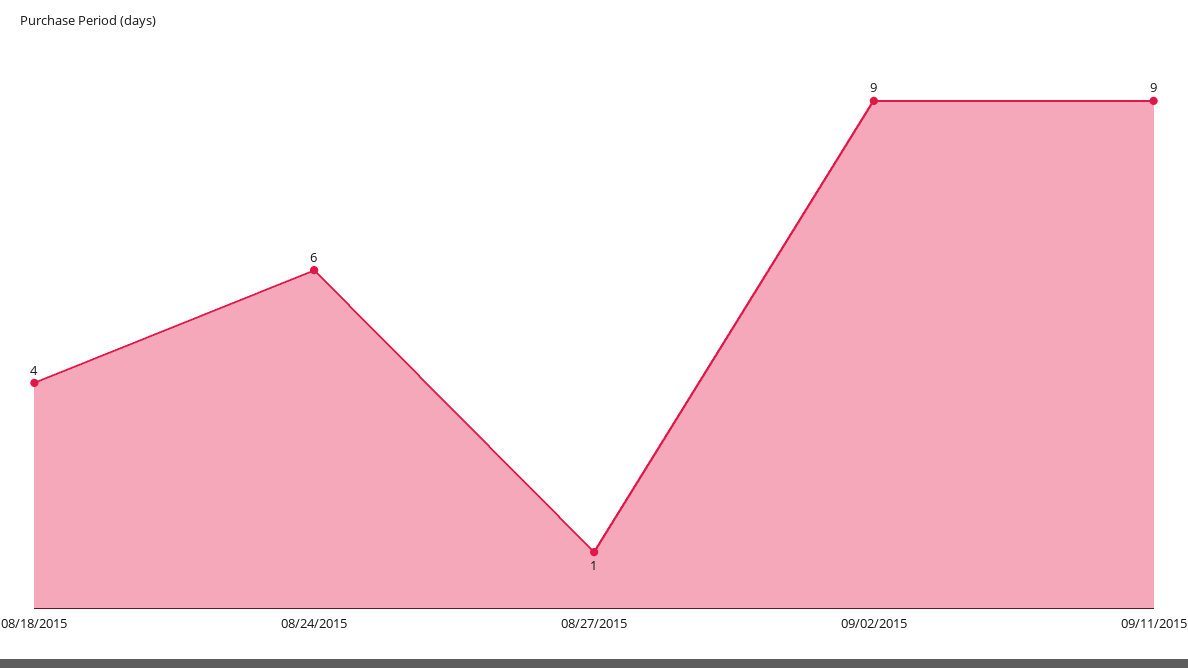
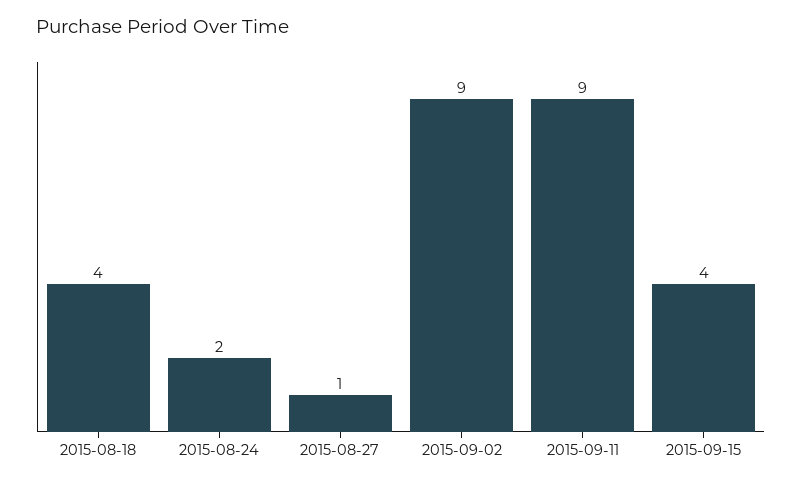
08/24/2015: 6 -> 2
2015-09-15: none -> 4

